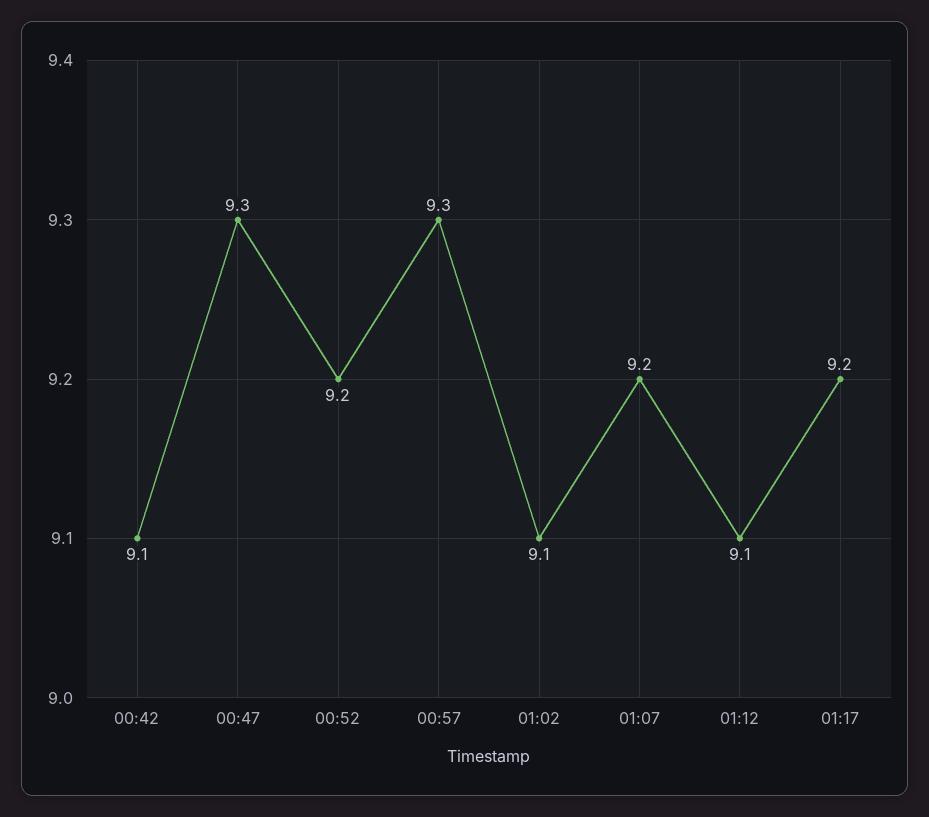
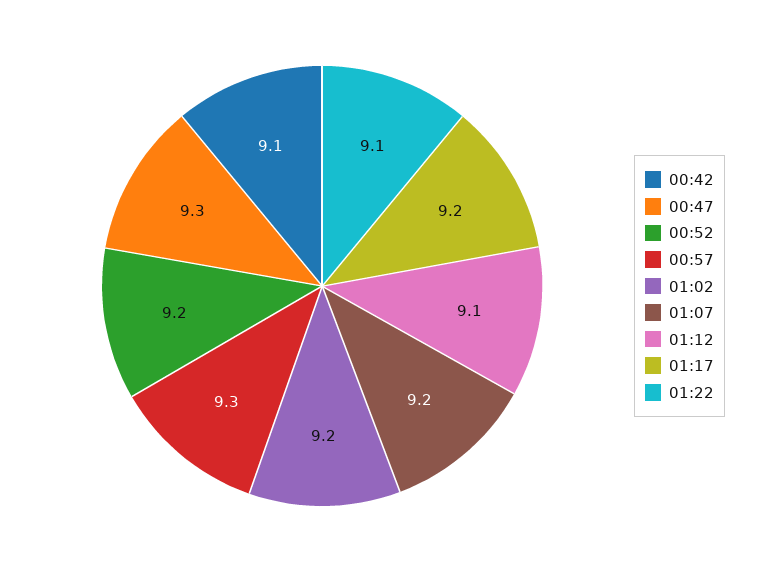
01:02: 9.1 -> 9.2
01:22: none -> 9.1

